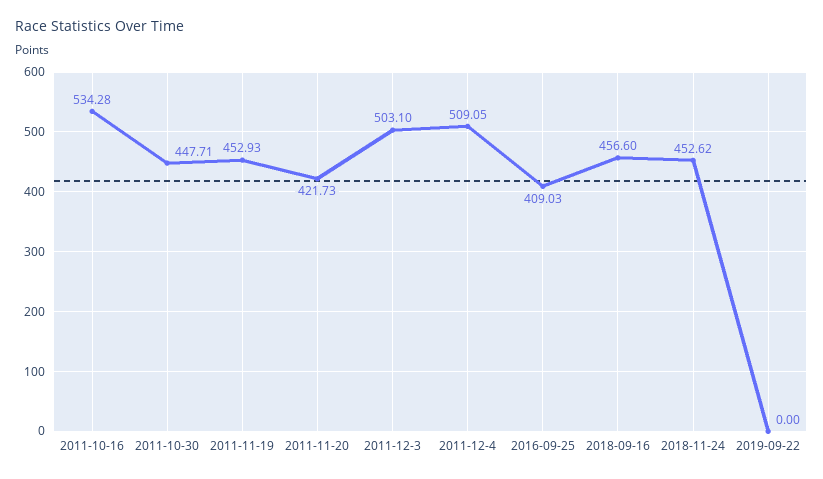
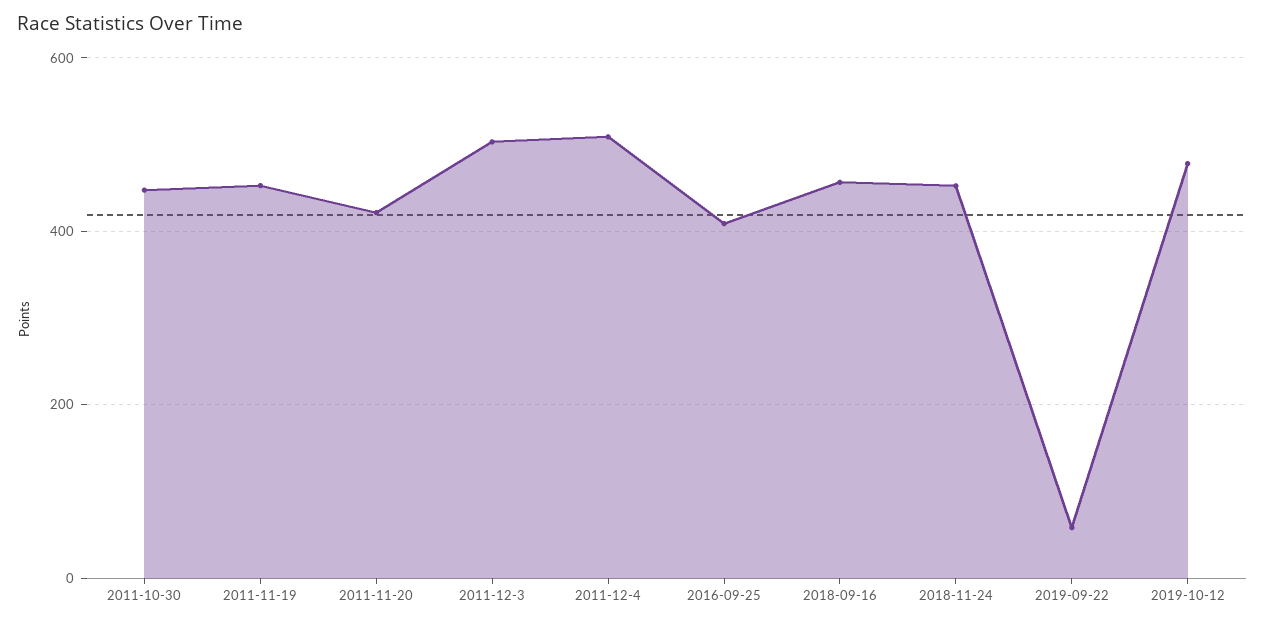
2011-10-16: 534.28 -> none
2019-09-22: 0 -> 60
2019-10-12: none -> 480

